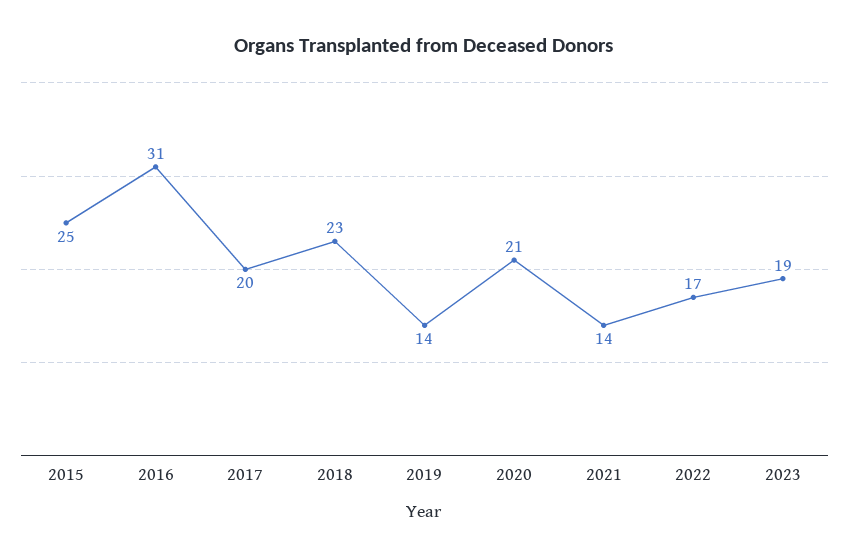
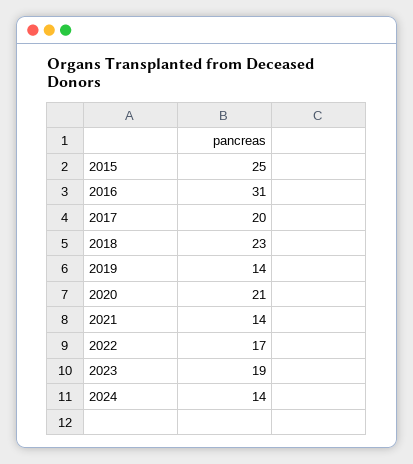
2024: none -> 14

